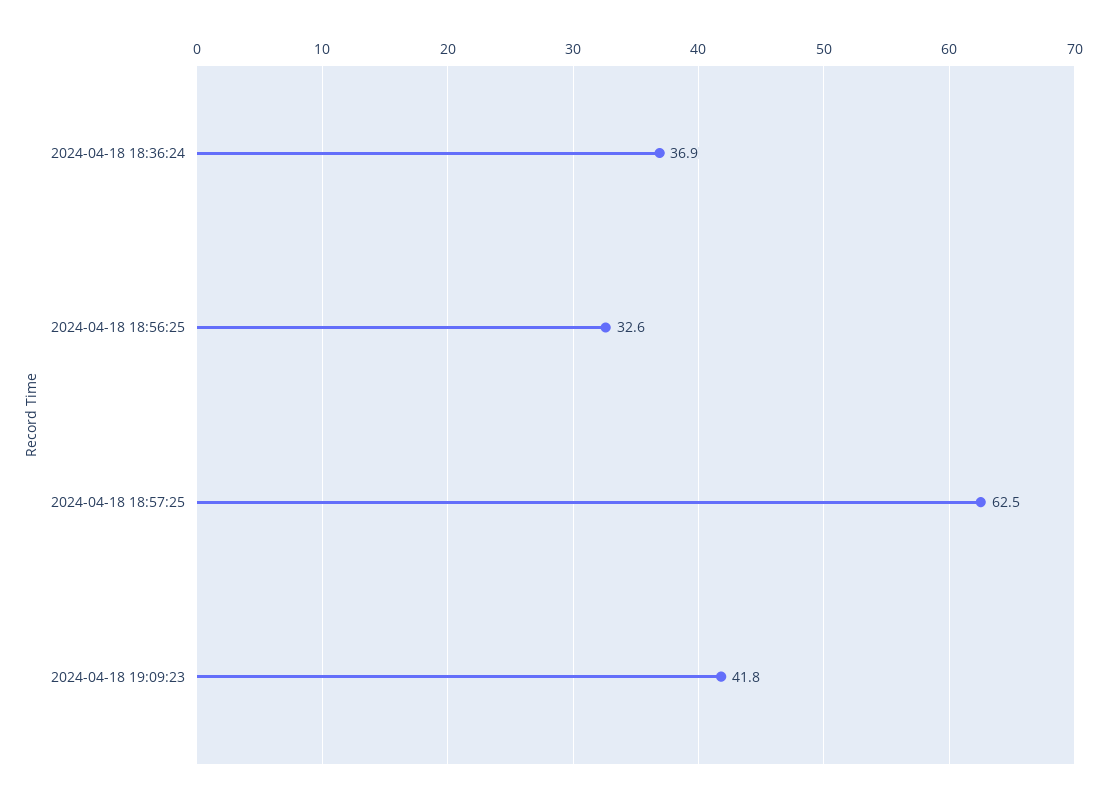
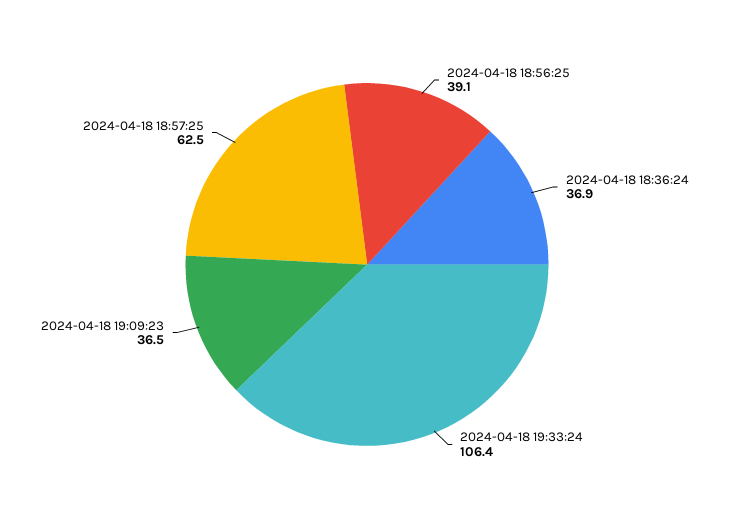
2024-04-18 18:56:25: 32.6 -> 39.1
2024-04-18 19:09:23: 41.8 -> 36.5
2024-04-18 19:33:24: none -> 106.4

